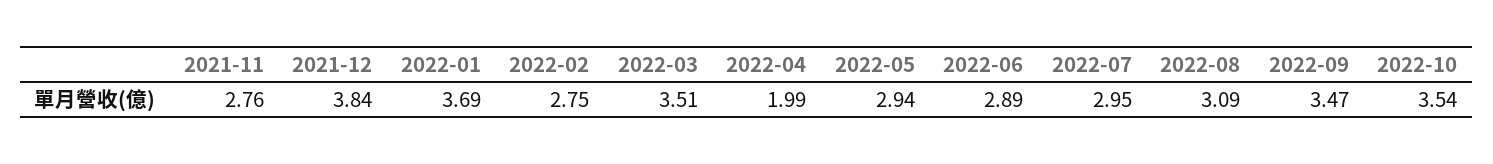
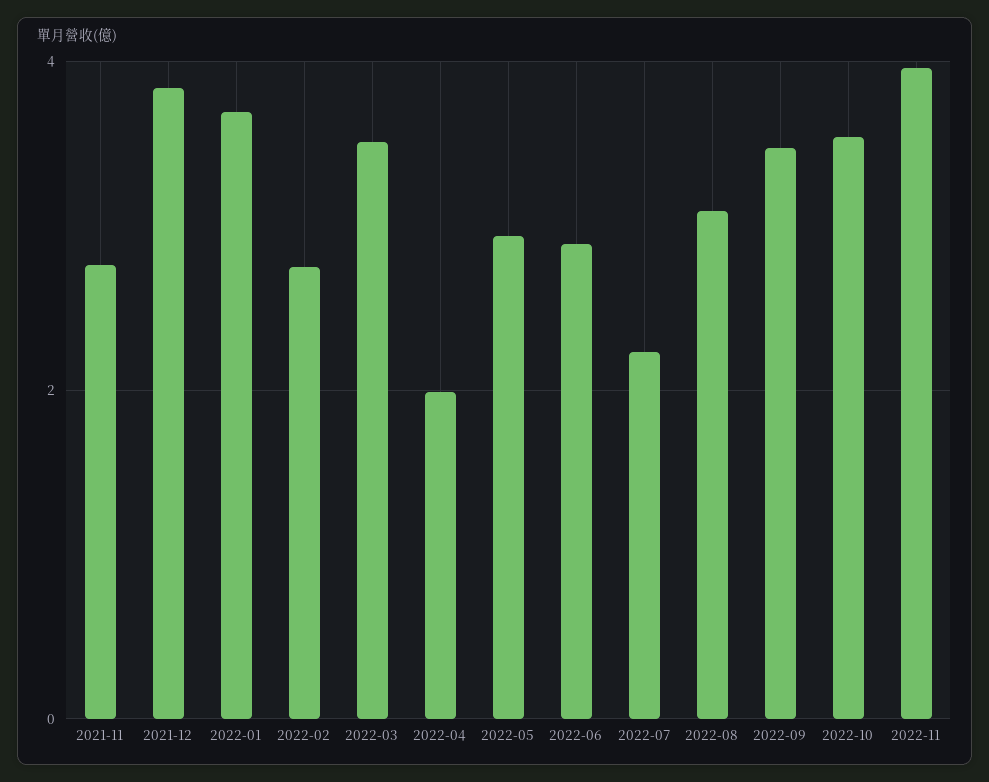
2022-07: 2.95 -> 2.2
2022-11: none -> 4

